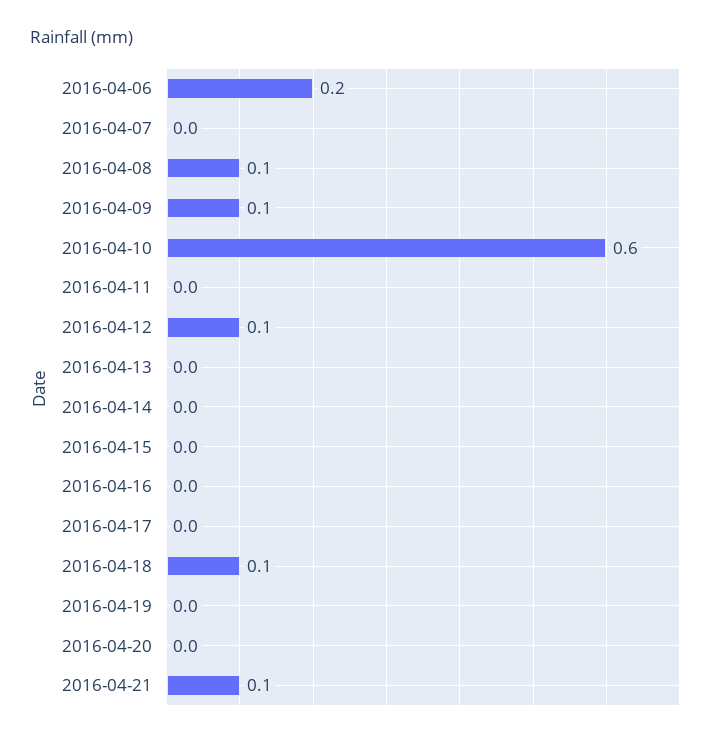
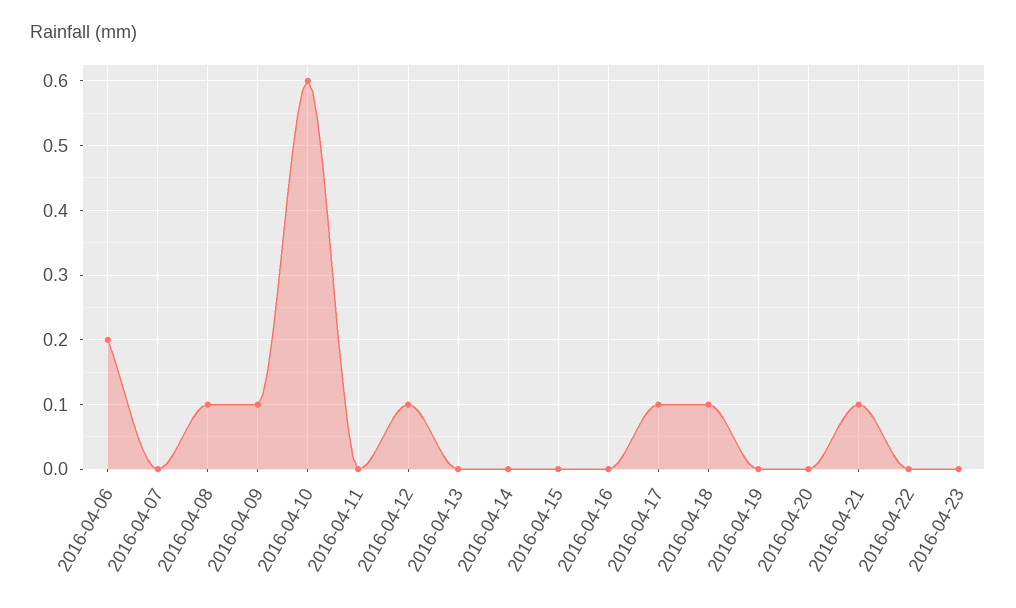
2016-04-17: 0 -> 0.1
2016-04-22: none -> 0
2016-04-23: none -> 0

